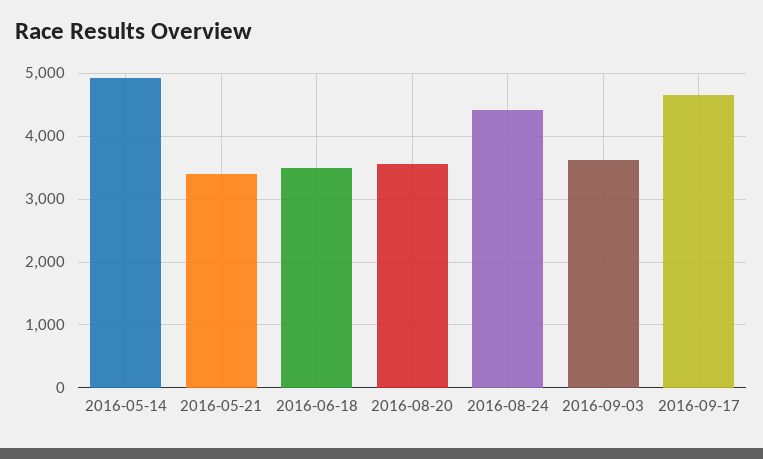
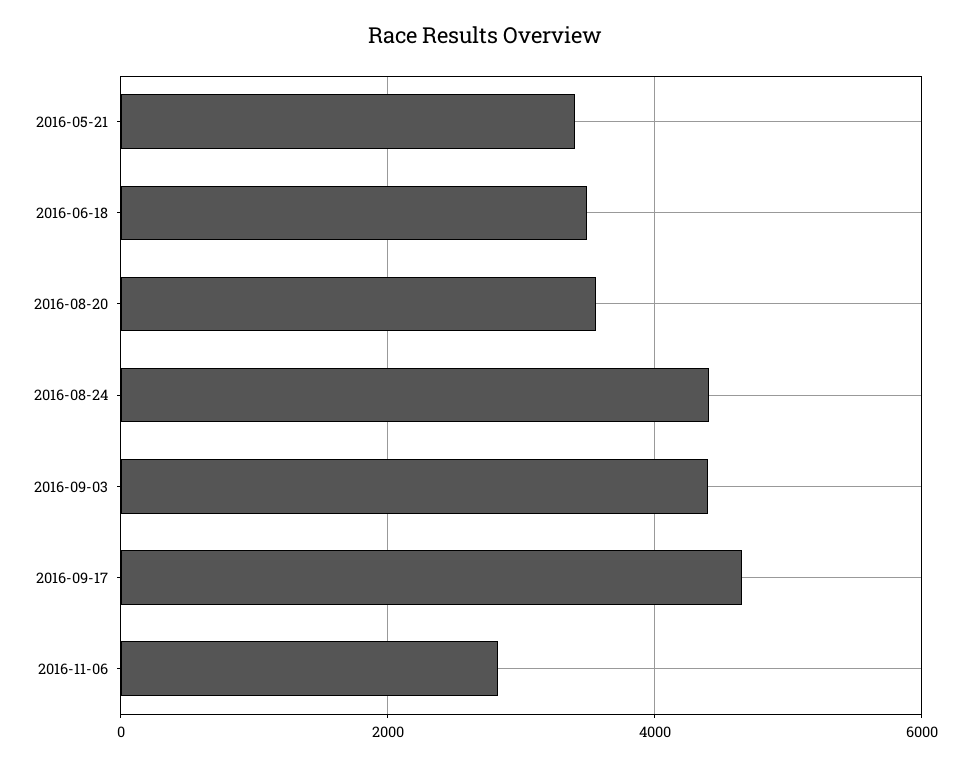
2016-05-14: 4900 -> none
2016-09-03: 3600 -> 4400
2016-11-06: none -> 2800

